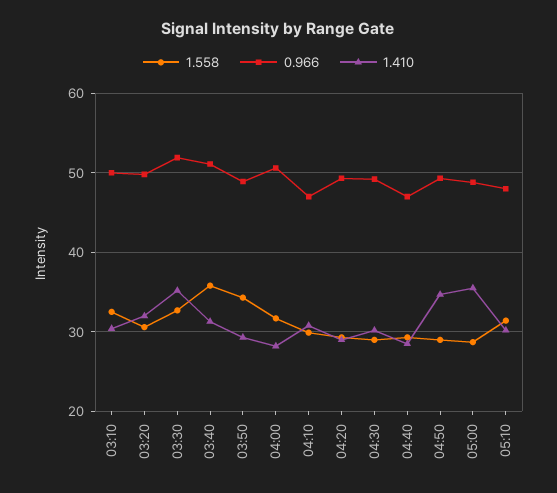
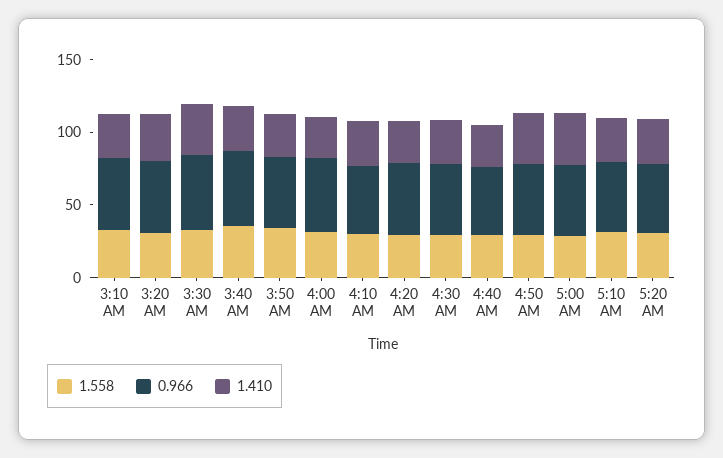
1.558, 5:20 AM: none -> 30
0.966, 5:20 AM: none -> 50
1.410, 5:20 AM: none -> 30

